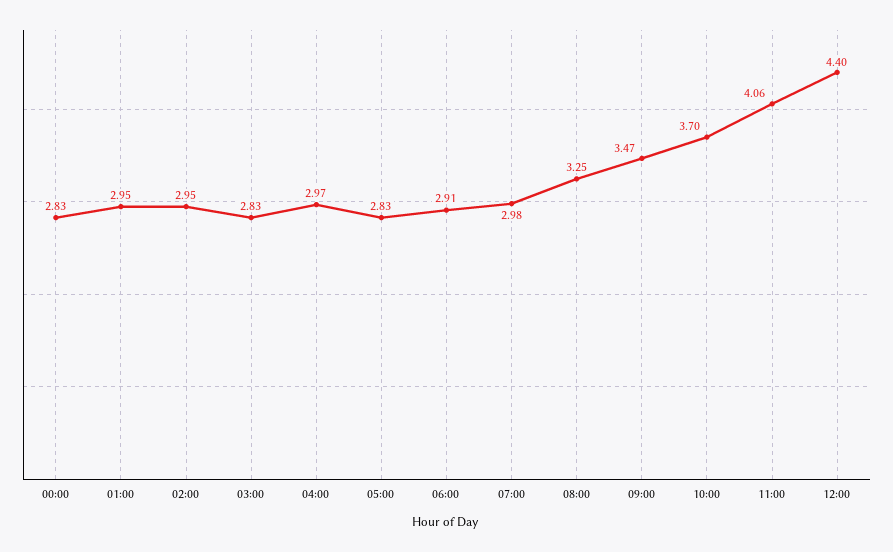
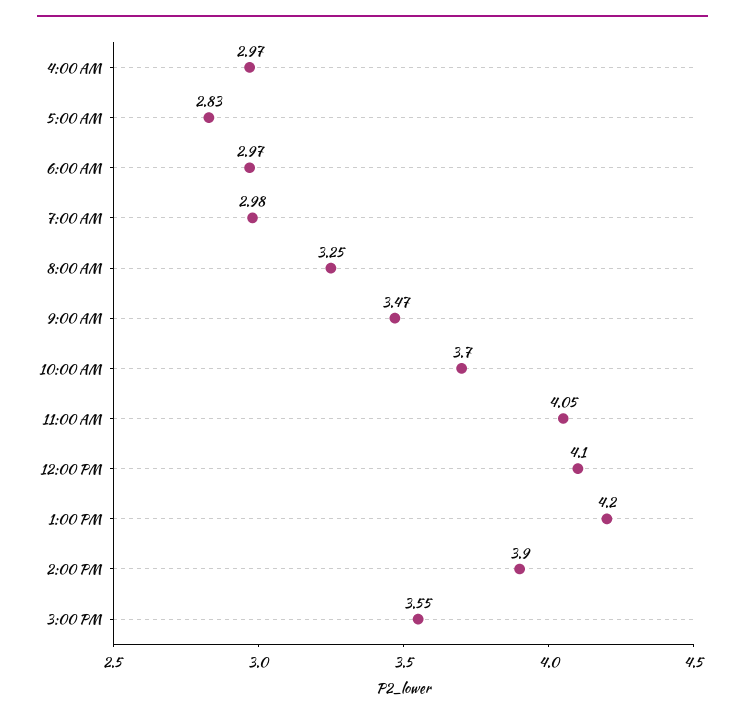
00:00: 2.83 -> none
01:00: 2.95 -> none
02:00: 2.95 -> none
03:00: 2.83 -> none
06:00: 2.91 -> 2.97
11:00: 4.06 -> 4.05
12:00: 4.4 -> 4.1
1:00 PM: none -> 4.2
2:00 PM: none -> 3.9
3:00 PM: none -> 3.55

